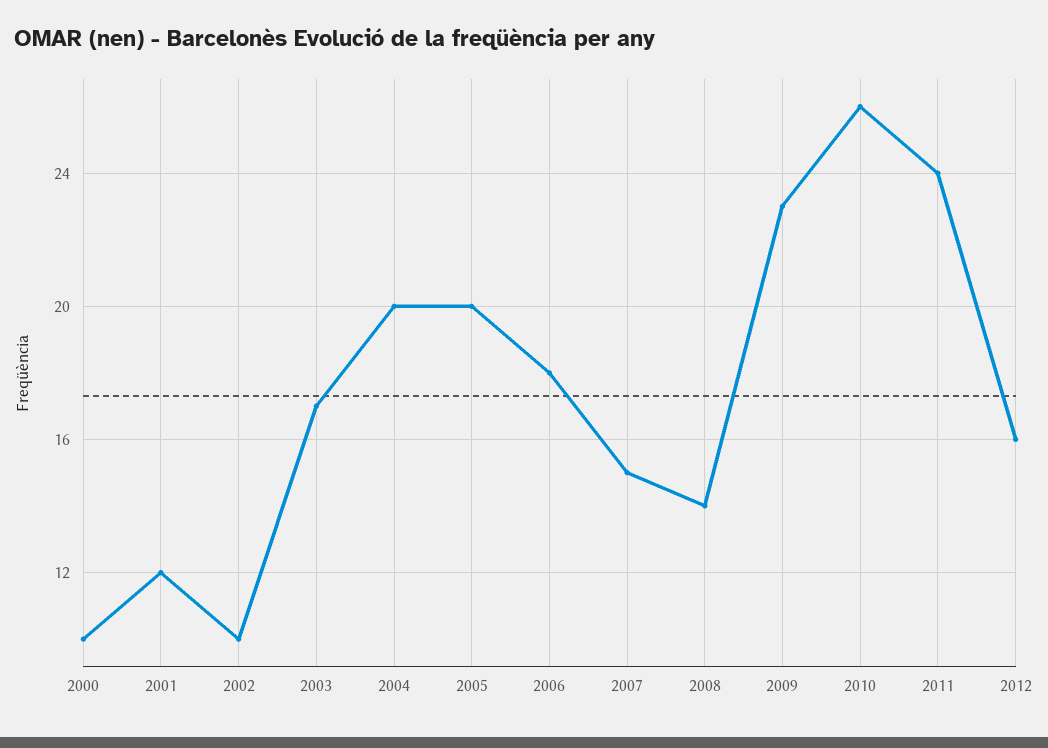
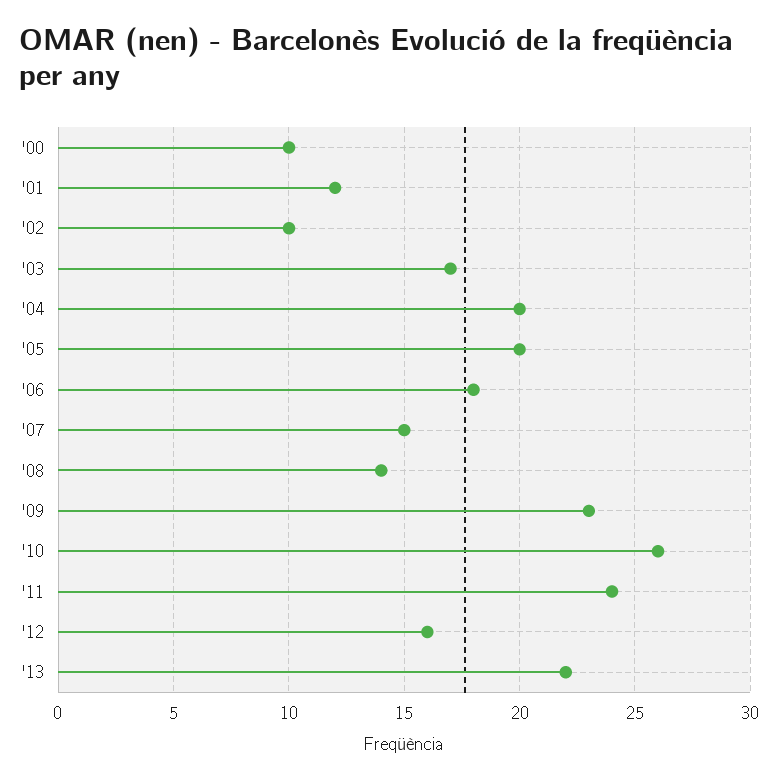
'13: none -> 22

